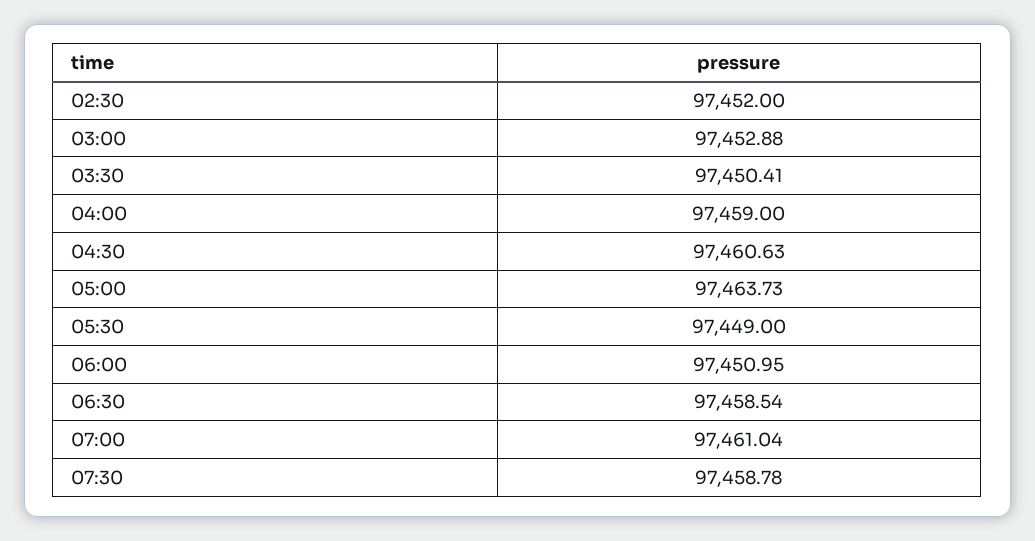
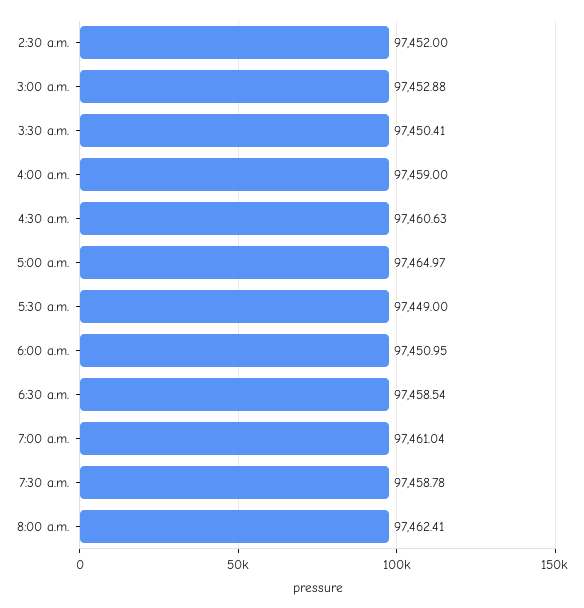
05:00: 97463.73 -> 97464.97
8:00 a.m.: none -> 97462.41

